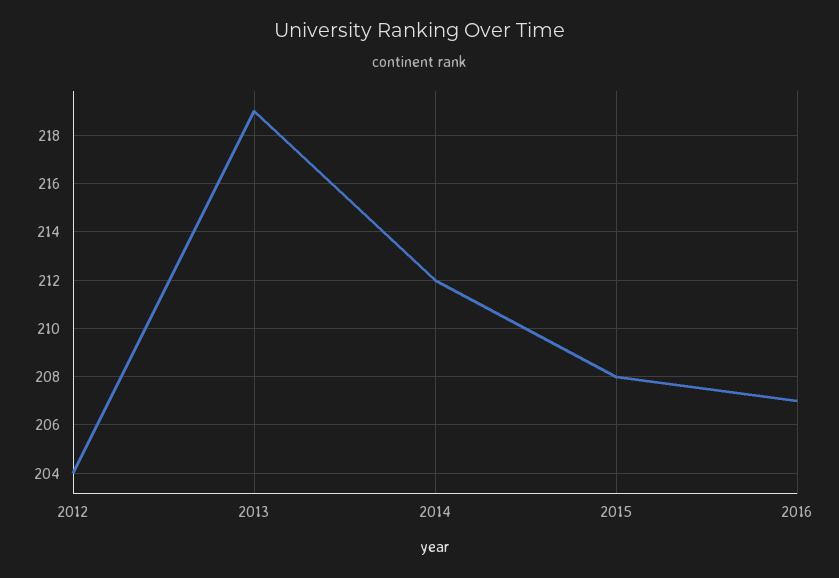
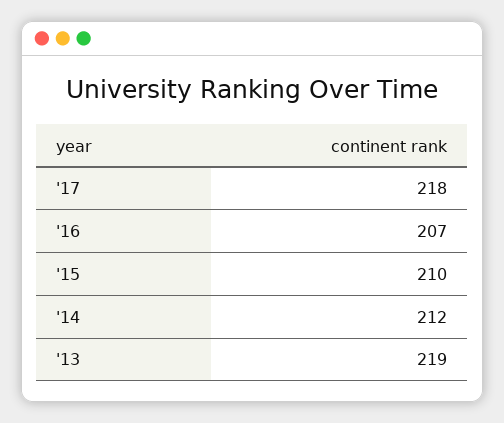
2012: 204 -> none
2015: 208 -> 210
'17: none -> 218

